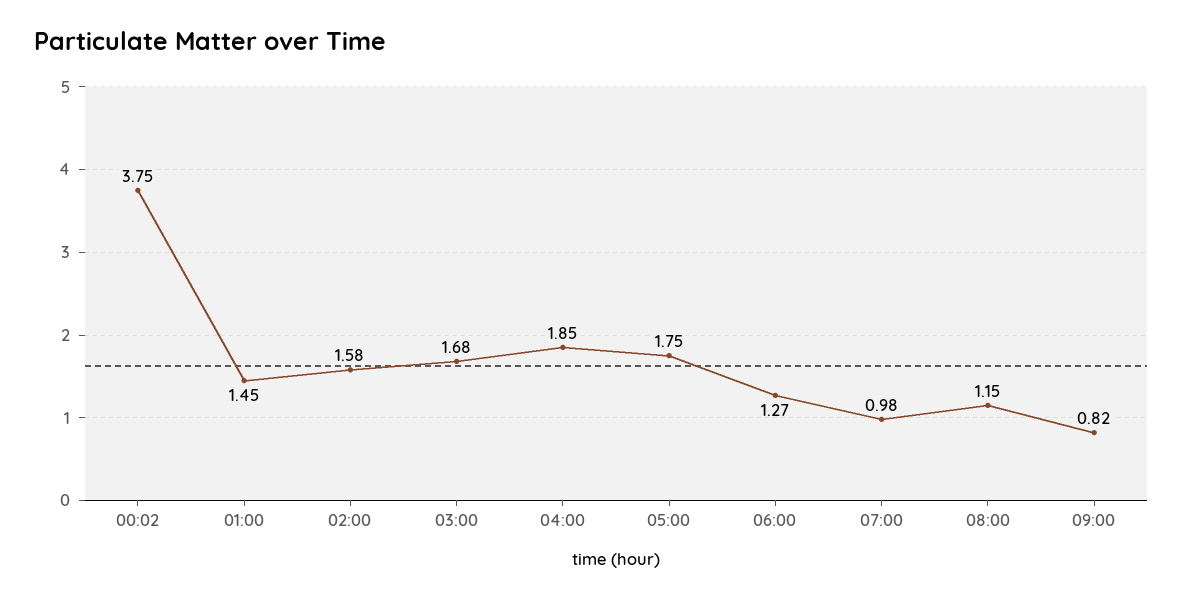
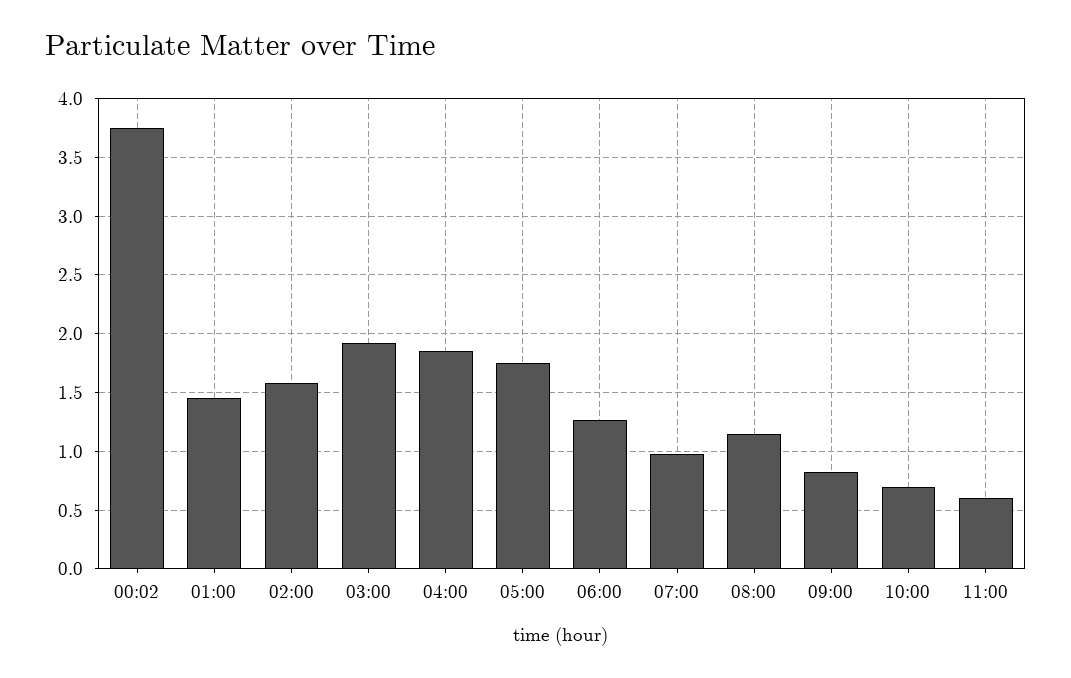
03:00: 1.68 -> 1.9
10:00: none -> 0.7
11:00: none -> 0.6

